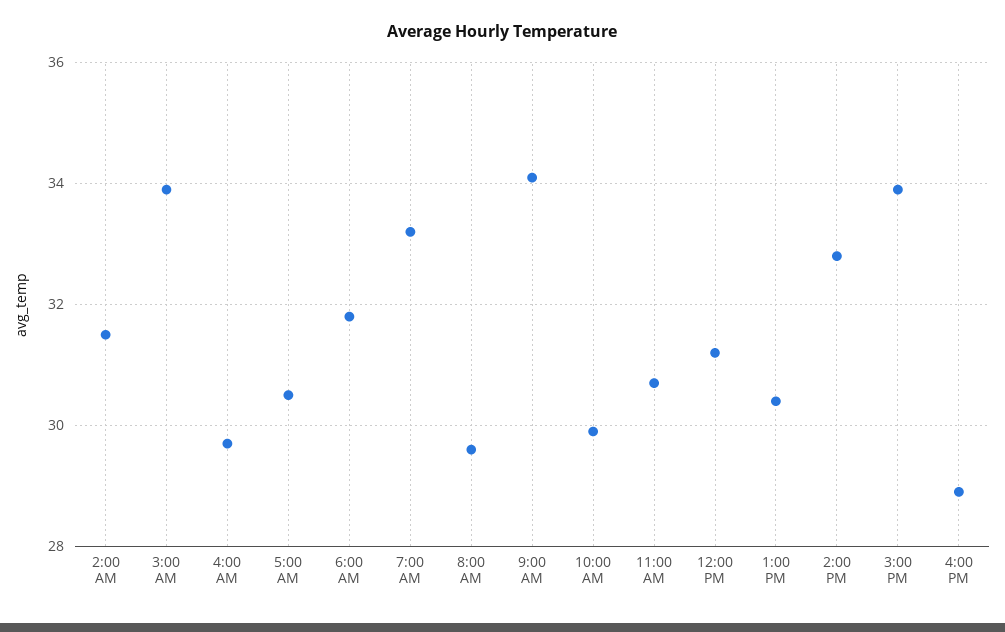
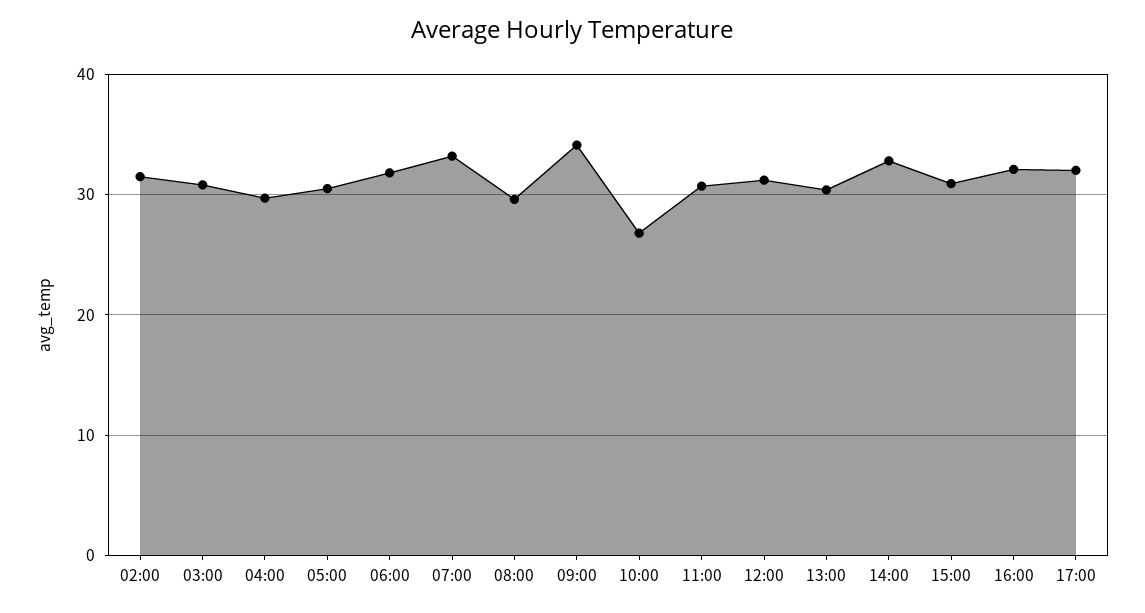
3:00 AM: 34 -> 31
10:00 AM: 30 -> 27
3:00 PM: 34 -> 31
4:00 PM: 29 -> 32
17:00: none -> 32

